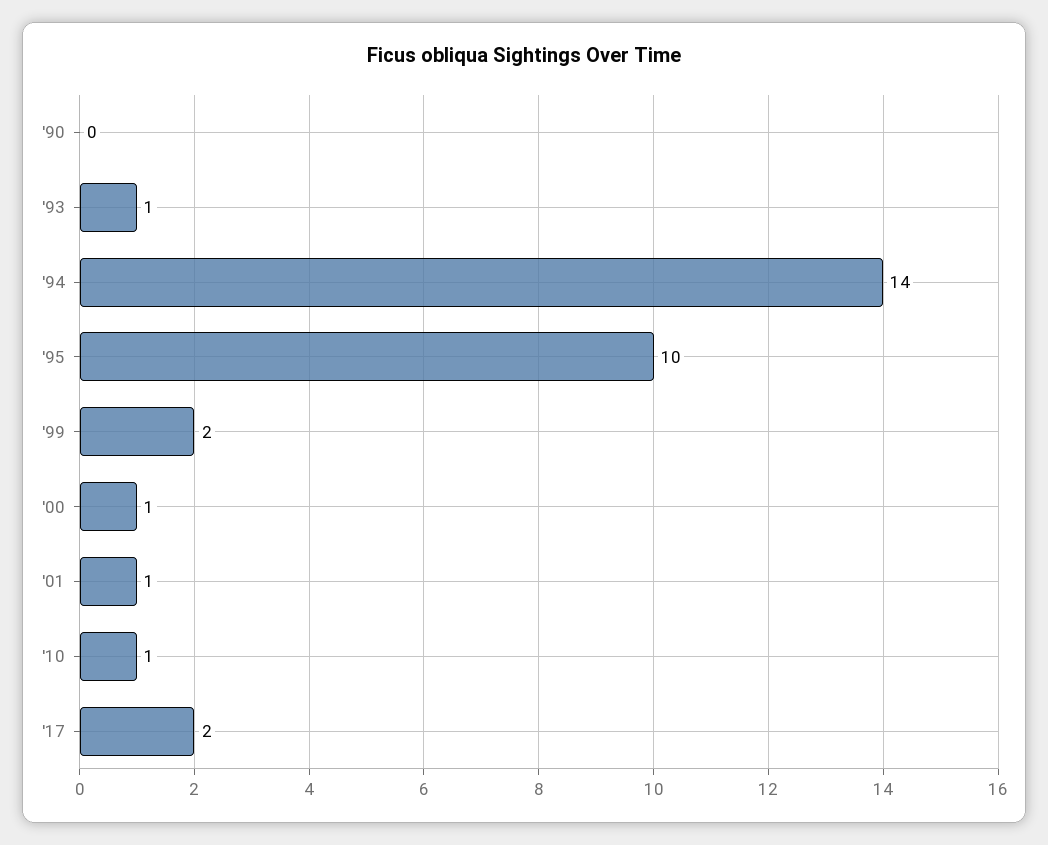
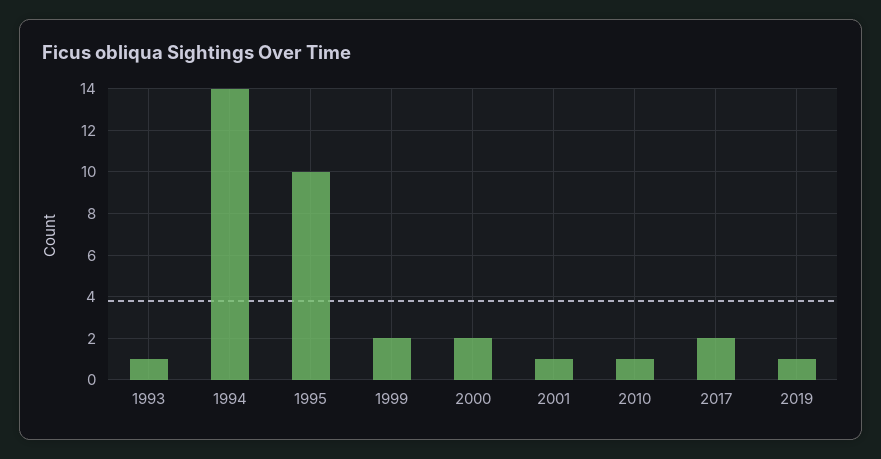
'90: 0 -> none
'00: 1 -> 2
2019: none -> 1

